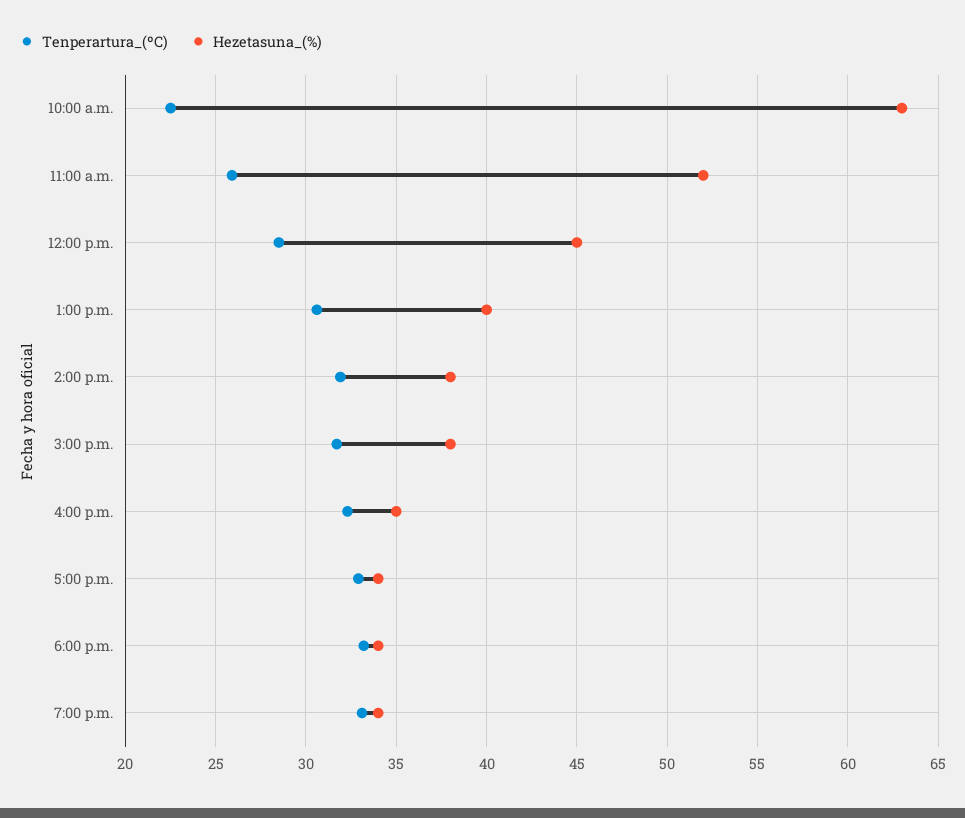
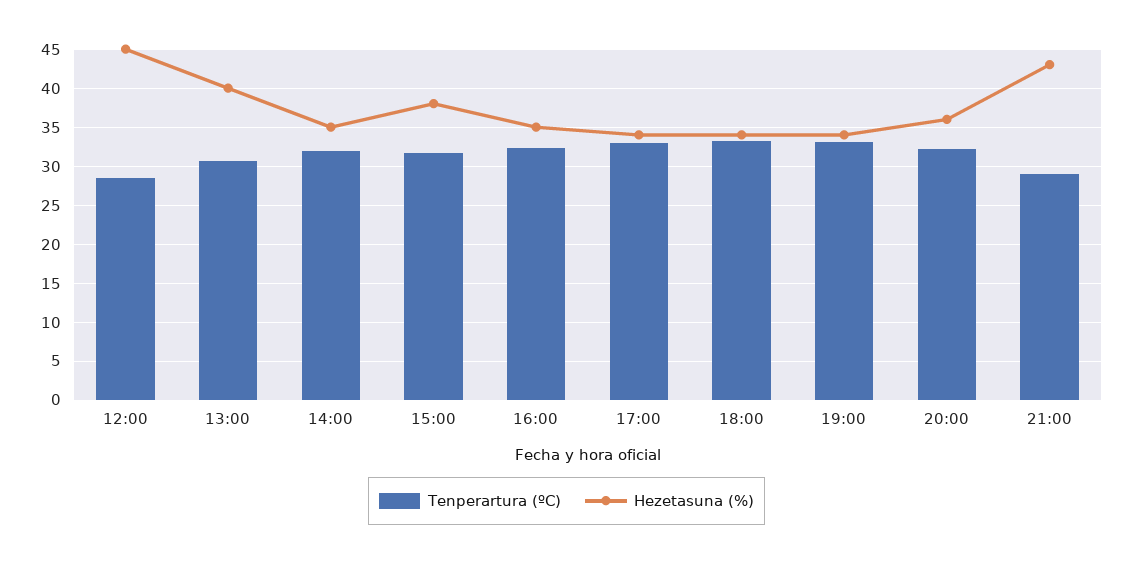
Tenperartura_(ºC), 10:00 a.m.: 22.5 -> none
Hezetasuna_(%), 10:00 a.m.: 63 -> none
Tenperartura_(ºC), 11:00 a.m.: 26 -> none
Hezetasuna_(%), 11:00 a.m.: 52 -> none
Hezetasuna_(%), 2:00 p.m.: 38 -> 35
Tenperartura_(ºC), 20:00: none -> 32
Hezetasuna_(%), 20:00: none -> 36
Tenperartura_(ºC), 21:00: none -> 29
Hezetasuna_(%), 21:00: none -> 43

